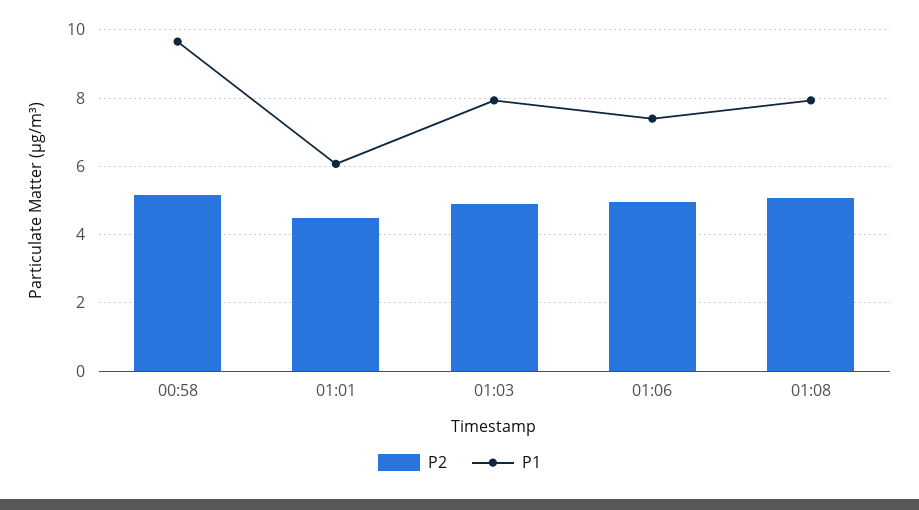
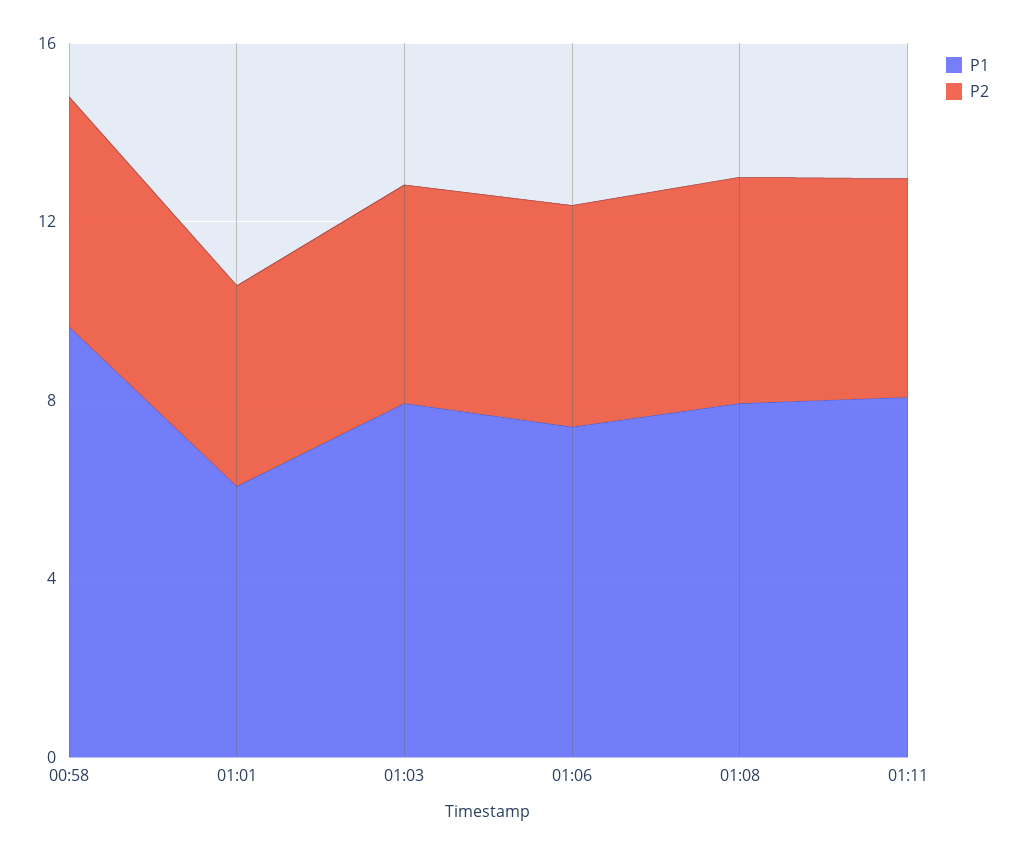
P1, 01:11: none -> 8
P2, 01:11: none -> 5

